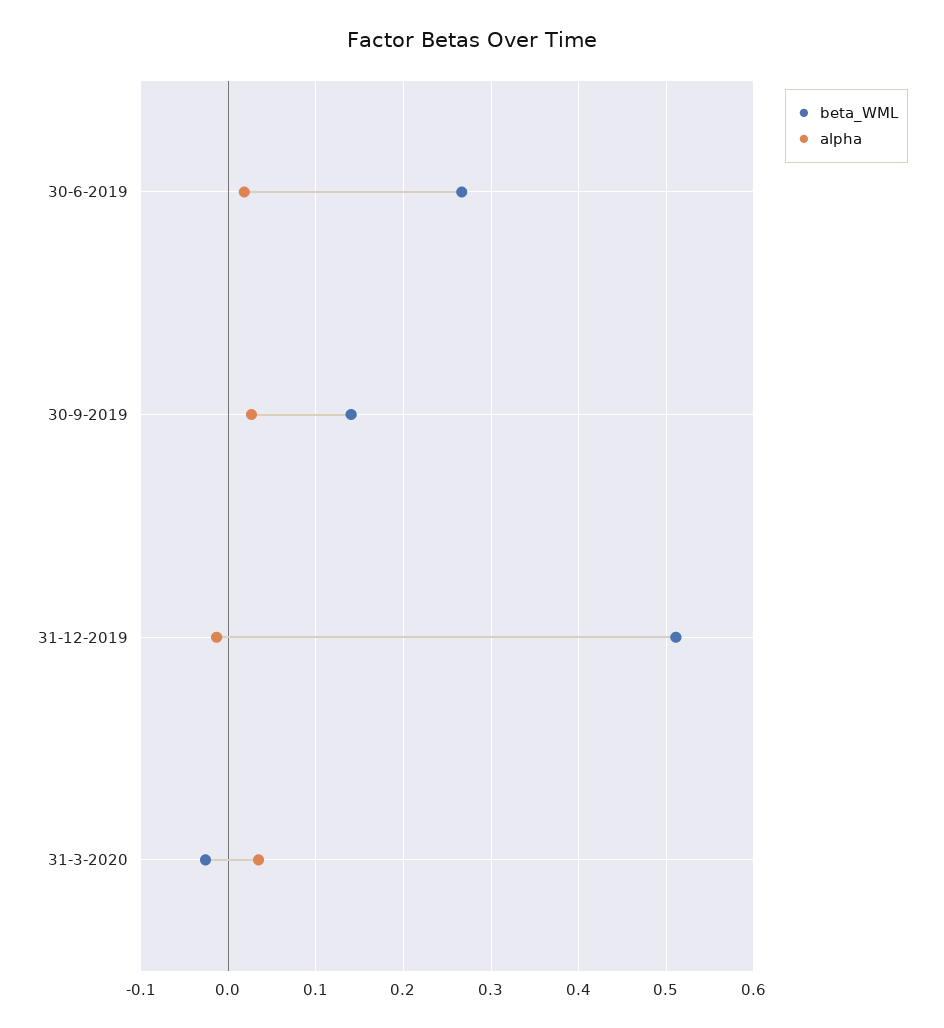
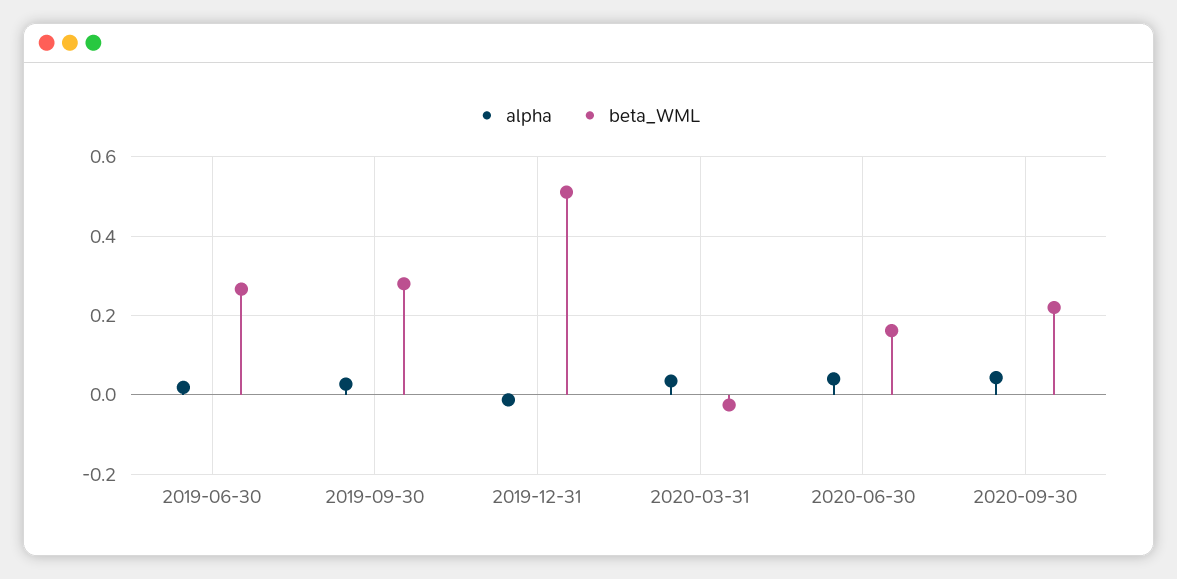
beta_WML, 30-9-2019: 0.14 -> 0.28
alpha, 2020-06-30: none -> 0.04
beta_WML, 2020-06-30: none -> 0.16
alpha, 2020-09-30: none -> 0.04
beta_WML, 2020-09-30: none -> 0.22

